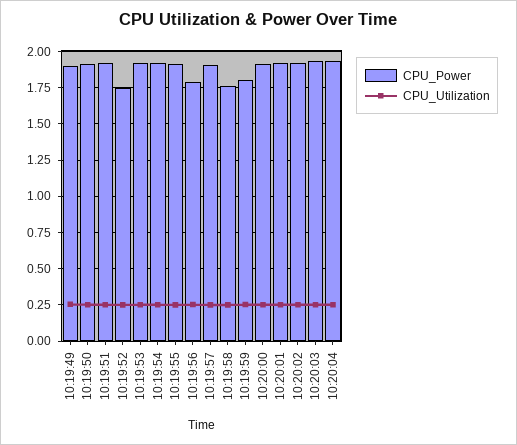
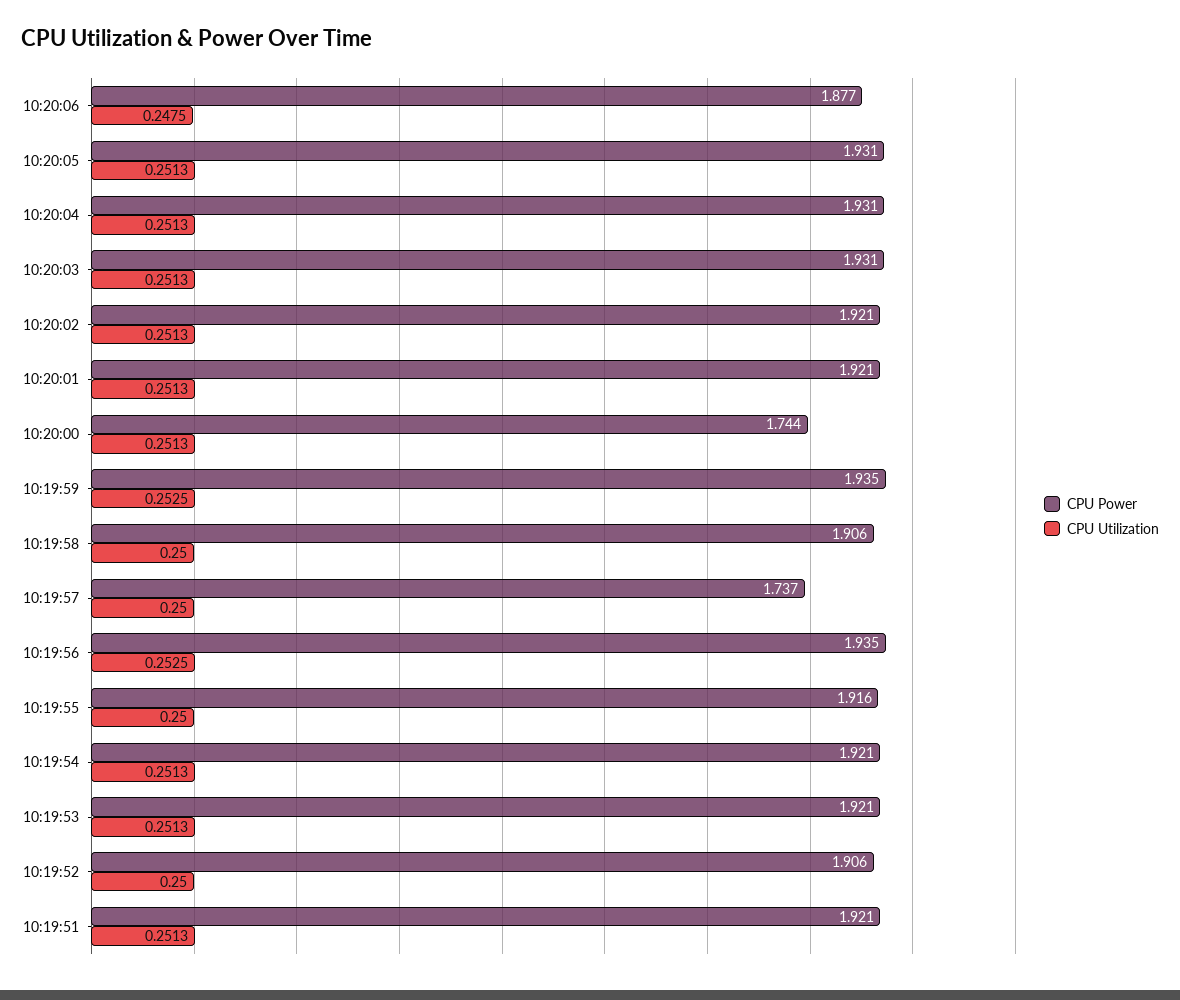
CPU_Power, 10:19:49: 1.9 -> none
CPU_Utilization, 10:19:49: 0.25 -> none
CPU_Power, 10:19:50: 1.9 -> none
CPU_Utilization, 10:19:50: 0.25 -> none
CPU_Power, 10:19:52: 1.75 -> 1.906
CPU_Power, 10:19:56: 1.8 -> 1.935
CPU_Power, 10:19:57: 1.9 -> 1.737
CPU_Power, 10:19:58: 1.75 -> 1.906
CPU_Power, 10:19:59: 1.8 -> 1.935
CPU_Power, 10:20:00: 1.9 -> 1.744
CPU_Power, 10:20:06: none -> 1.877
CPU_Utilization, 10:20:06: none -> 0.2475
CPU_Power, 10:20:05: none -> 1.931
CPU_Utilization, 10:20:05: none -> 0.2513

